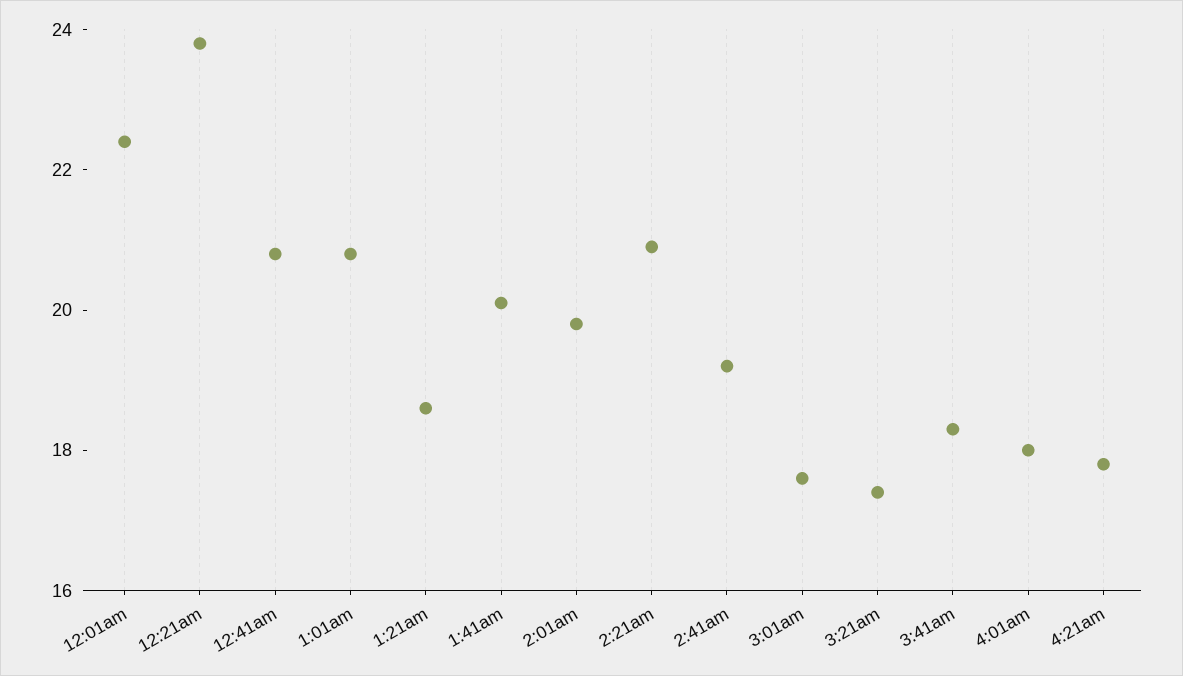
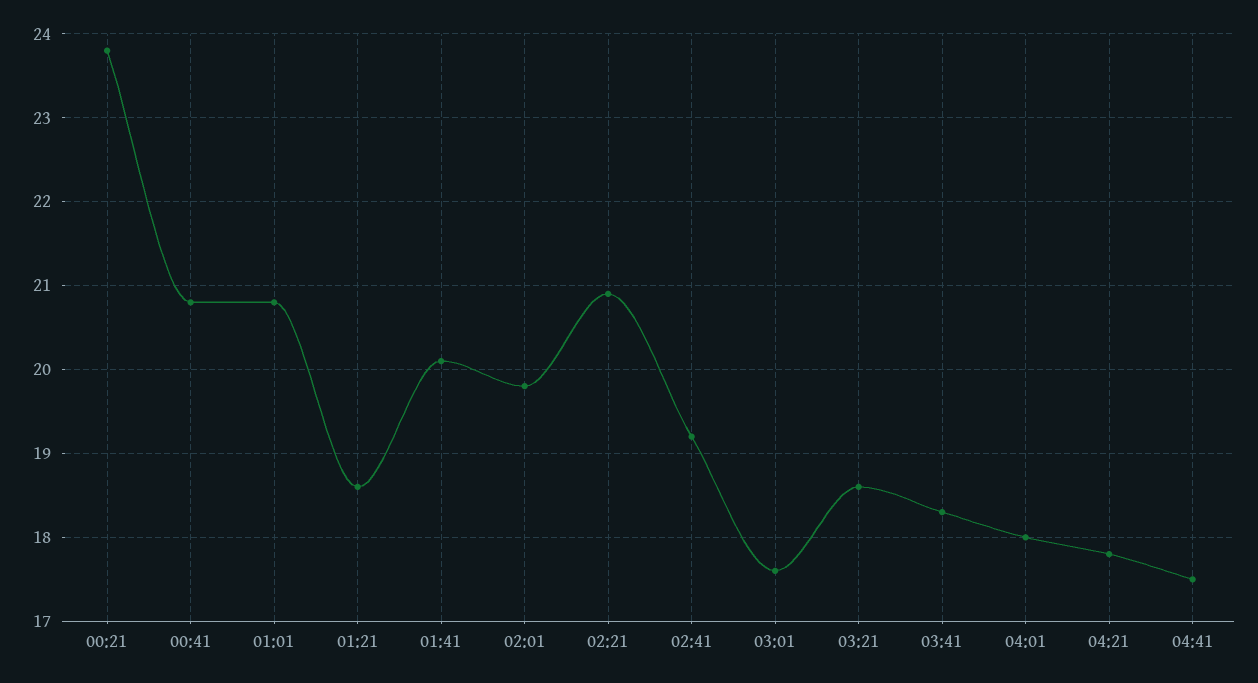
12:01am: 22.5 -> none
3:21am: 17.5 -> 18.6
04:41: none -> 17.5

